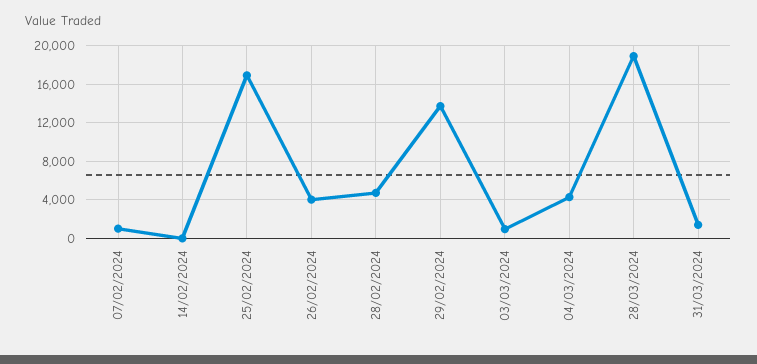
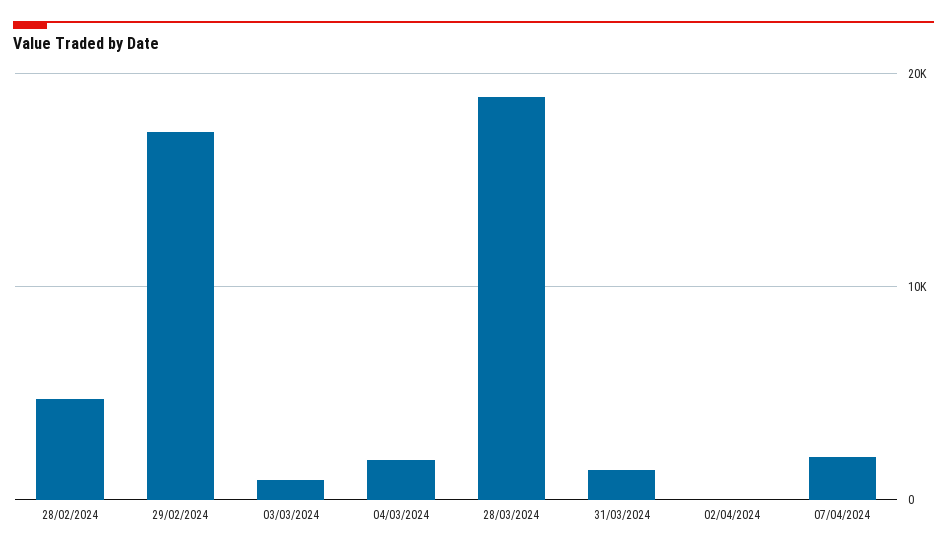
07/02/2024: 1000 -> none
14/02/2024: 0 -> none
25/02/2024: 17000 -> none
26/02/2024: 4000 -> none
29/02/2024: 14000 -> 17000
04/03/2024: 4000 -> 2000
02/04/2024: none -> 0
07/04/2024: none -> 2000

